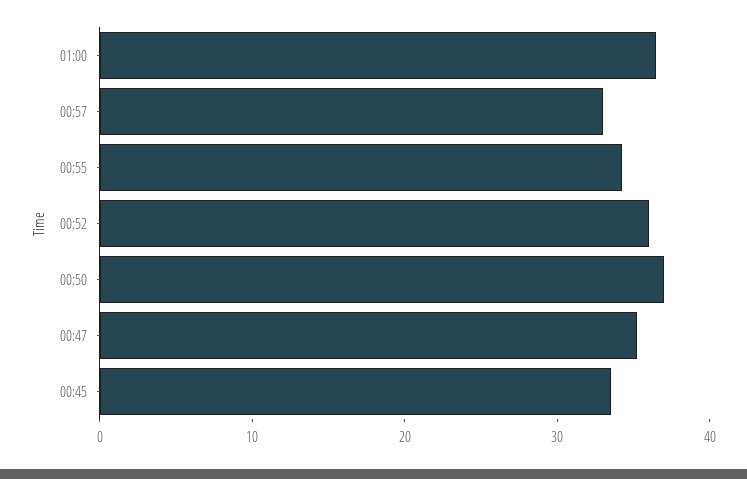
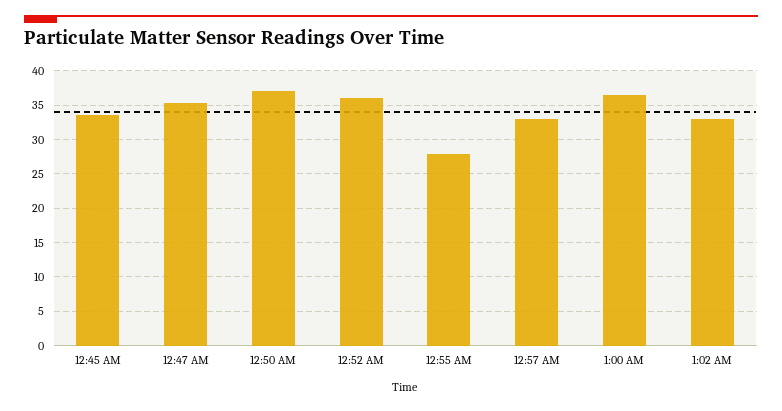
00:55: 34 -> 28
1:02 AM: none -> 33

